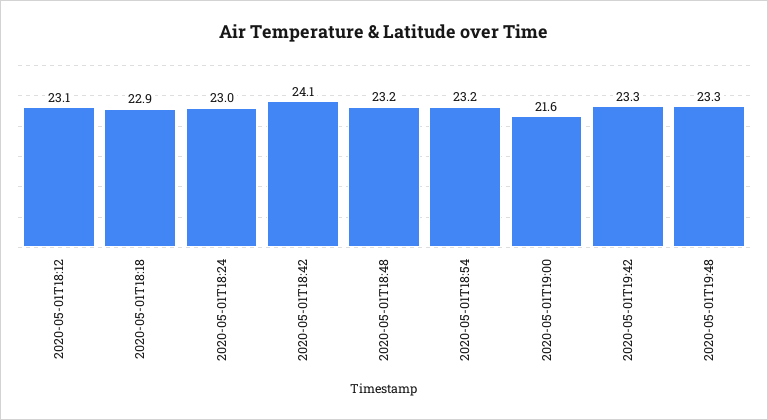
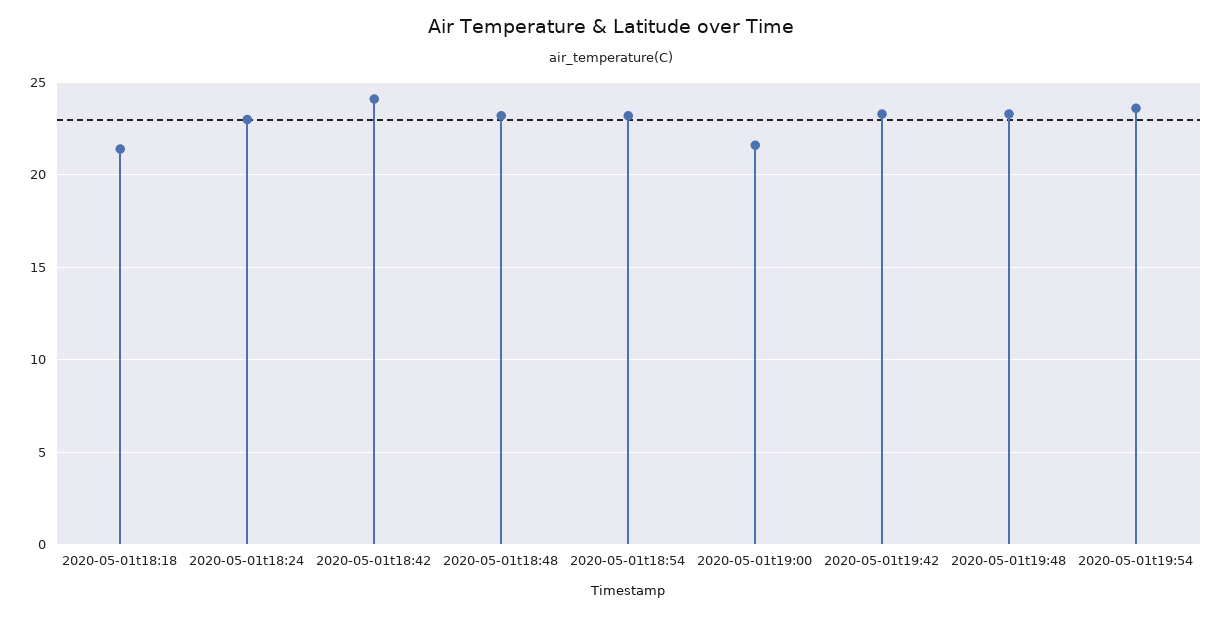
2020-05-01T18:12: 23.1 -> none
2020-05-01T18:18: 22.9 -> 21.5
2020-05-01t19:54: none -> 23.5

